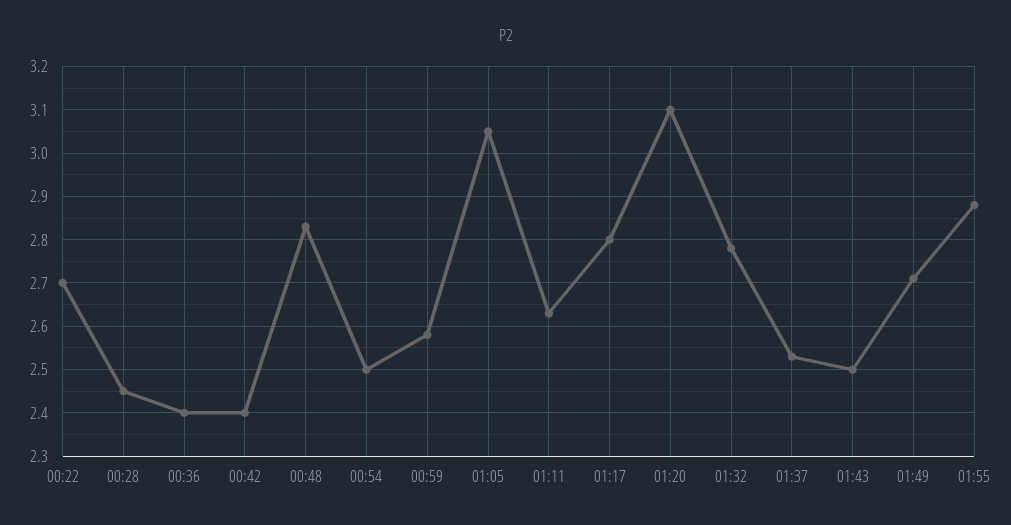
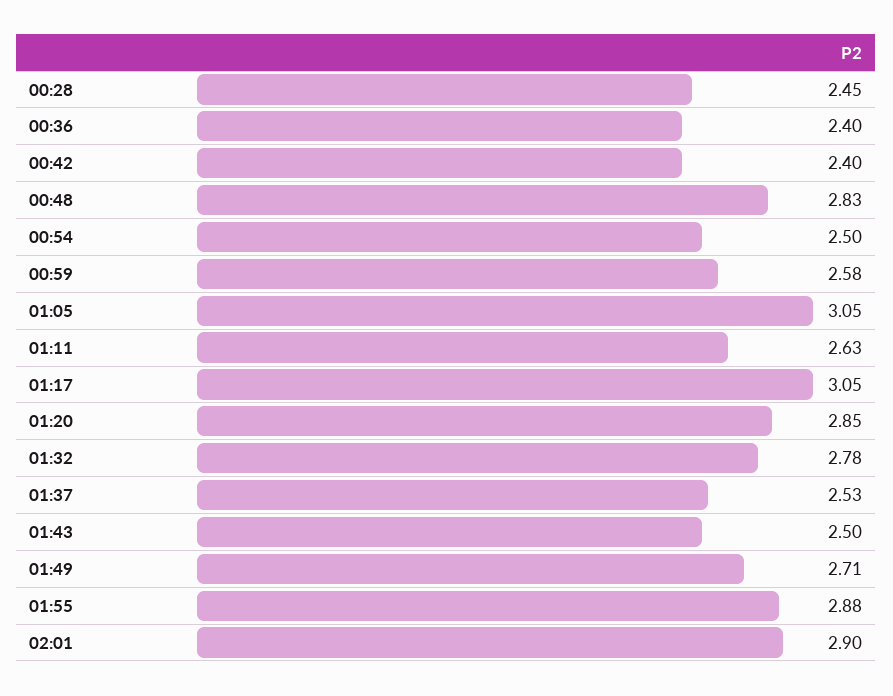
00:22: 2.7 -> none
01:17: 2.8 -> 3.05
01:20: 3.1 -> 2.85
02:01: none -> 2.9

